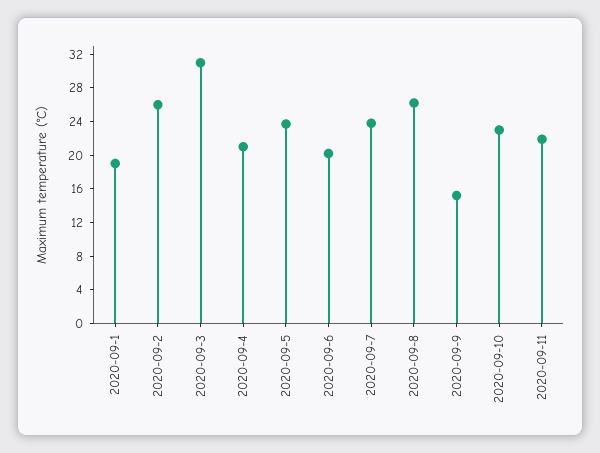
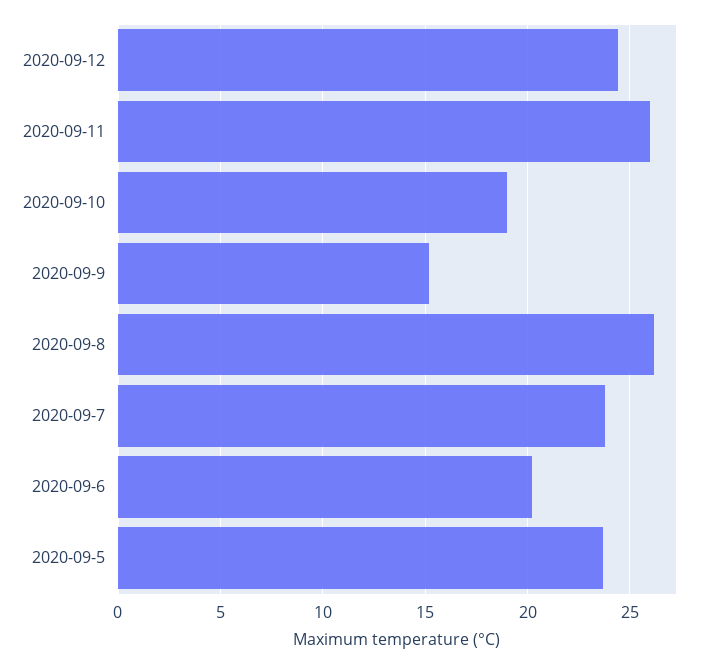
2020-09-1: 19 -> none
2020-09-2: 26 -> none
2020-09-3: 31 -> none
2020-09-4: 21 -> none
2020-09-10: 23 -> 19
2020-09-11: 22 -> 26
2020-09-12: none -> 24.5

